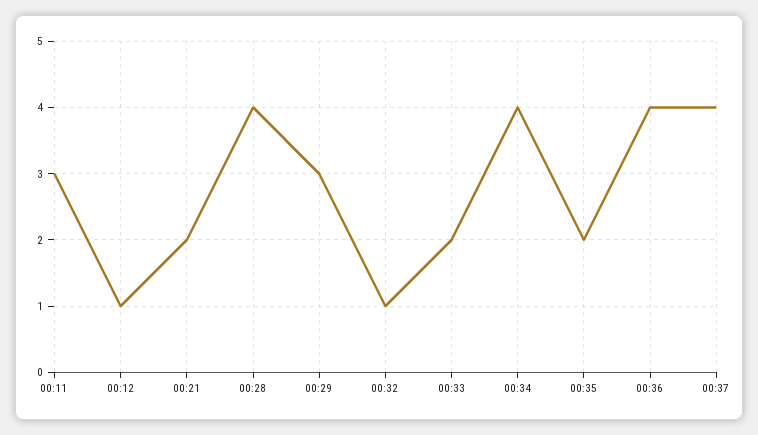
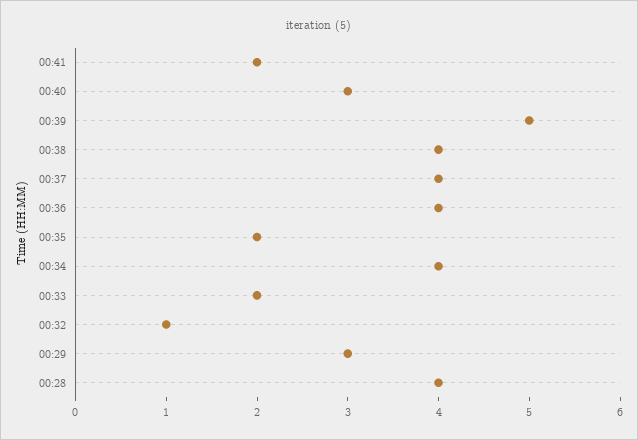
00:11: 3 -> none
00:12: 1 -> none
00:21: 2 -> none
00:41: none -> 2
00:40: none -> 3
00:39: none -> 5
00:38: none -> 4

